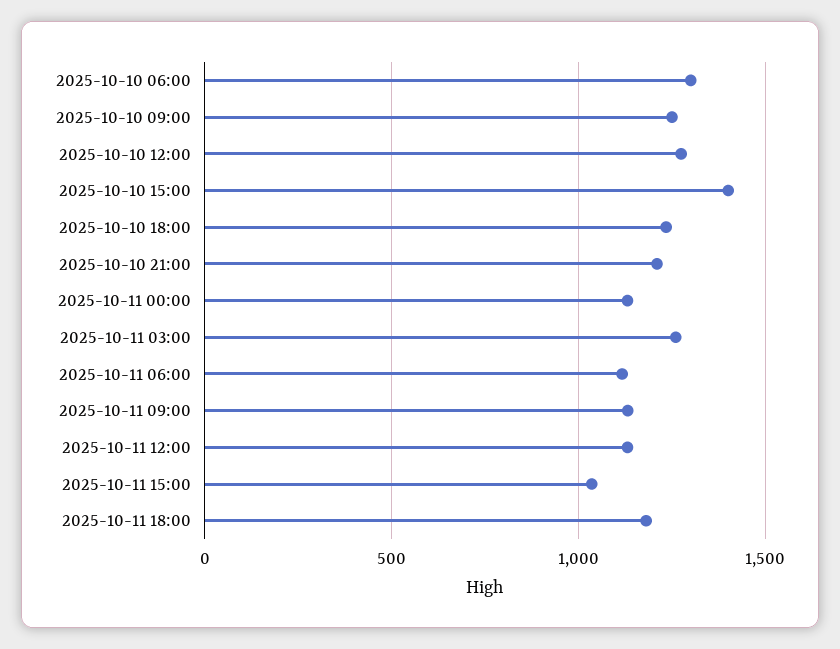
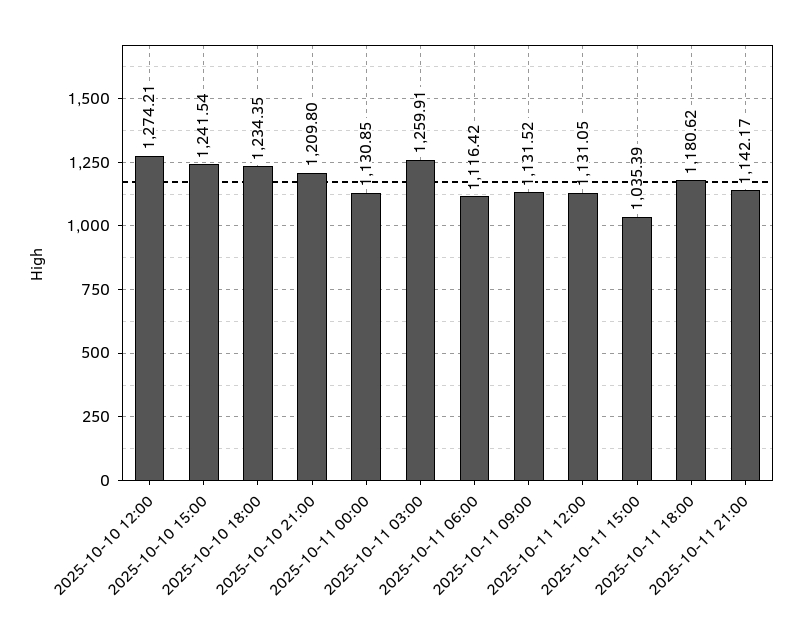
2025-10-10 06:00: 1300 -> none
2025-10-10 09:00: 1250 -> none
2025-10-10 15:00: 1400 -> 1241.54
2025-10-11 21:00: none -> 1142.17

